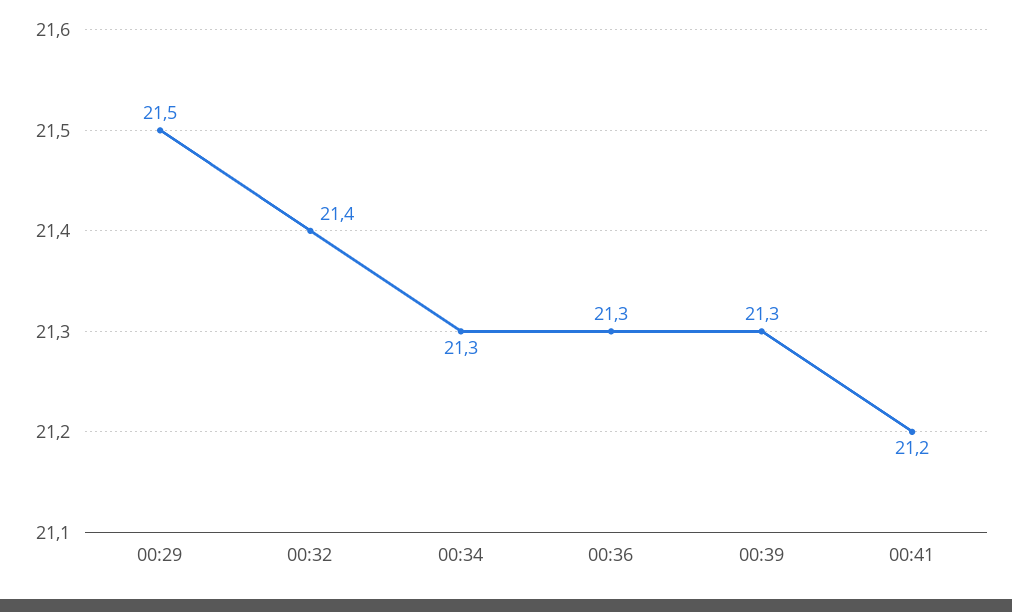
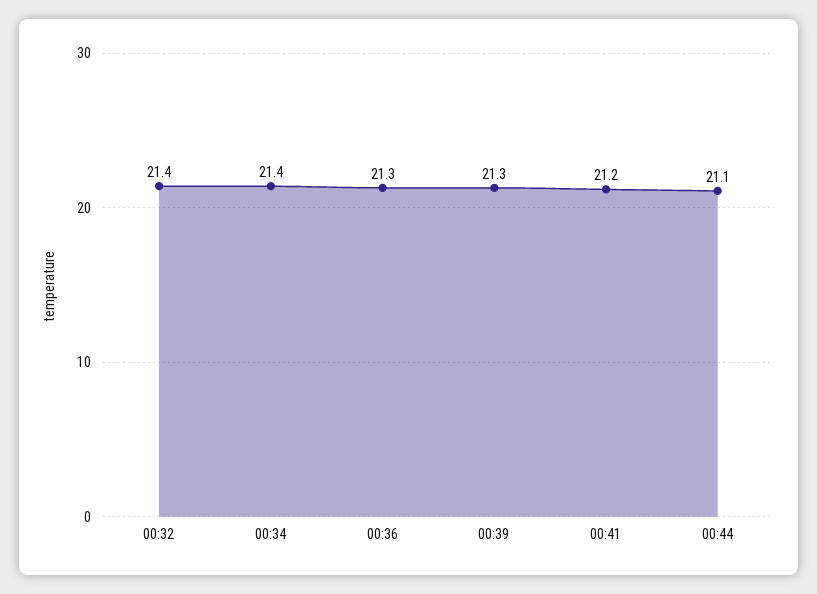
00:29: 21.5 -> none
00:34: 21.3 -> 21.4
00:44: none -> 21.1

